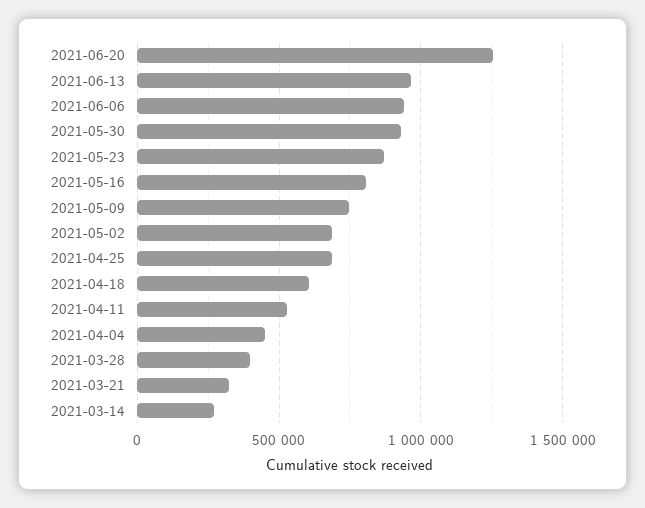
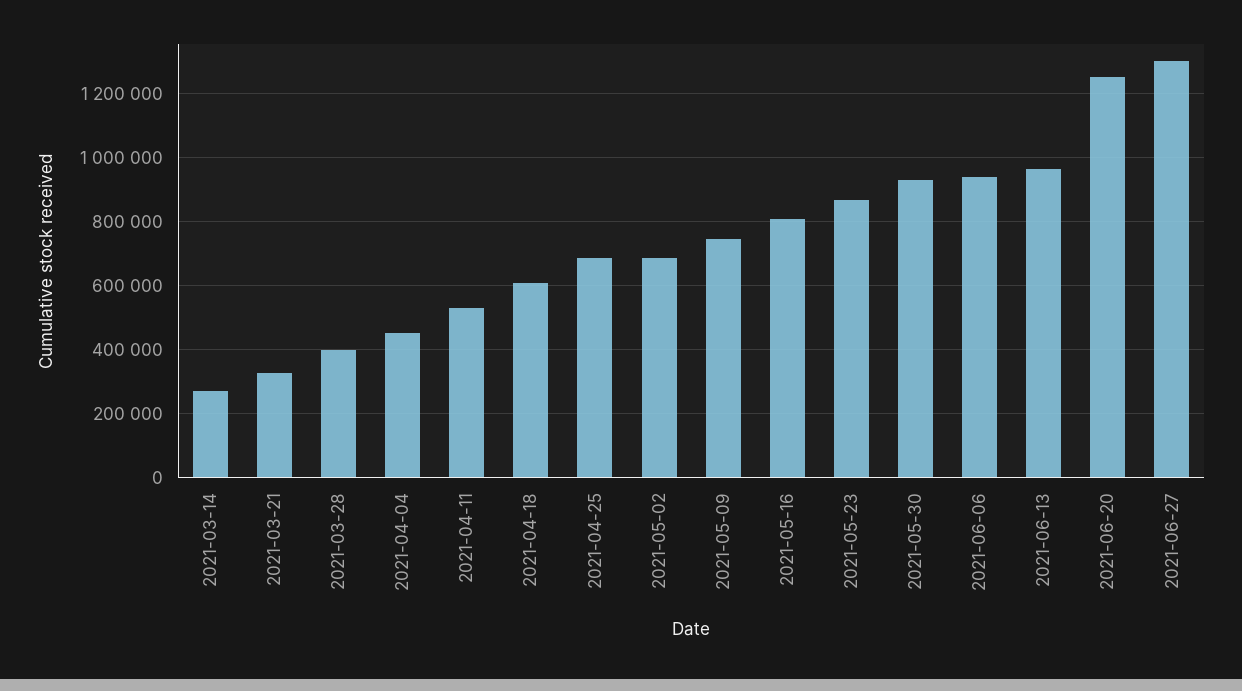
2021-06-27: none -> 1300000

